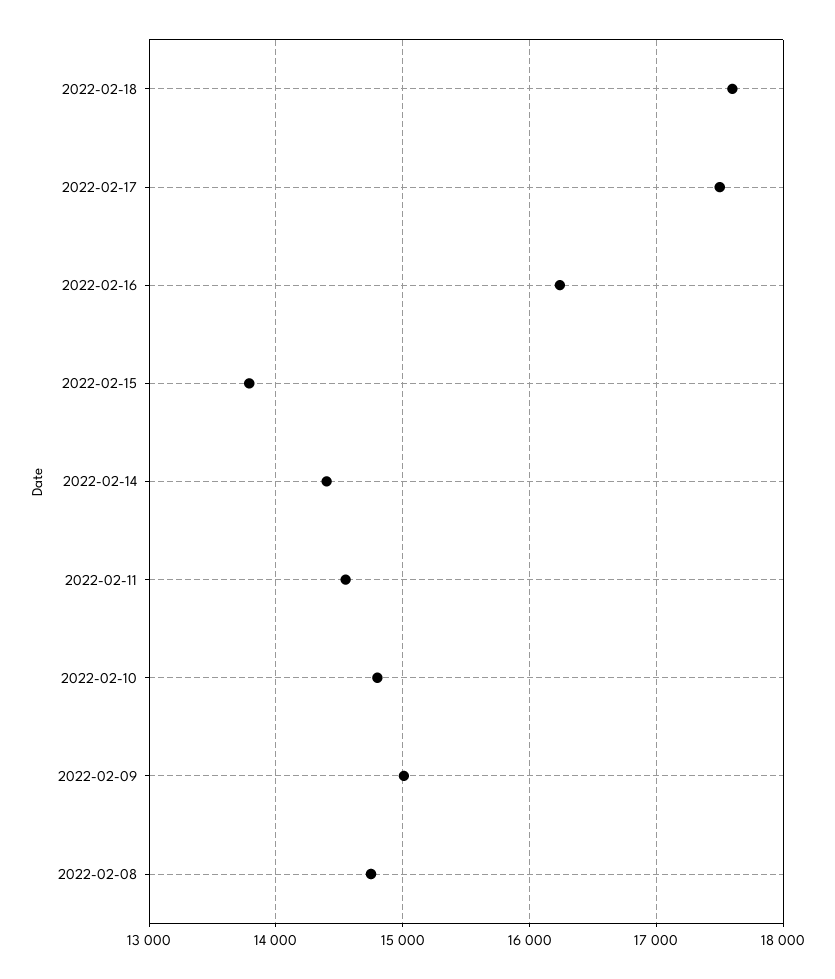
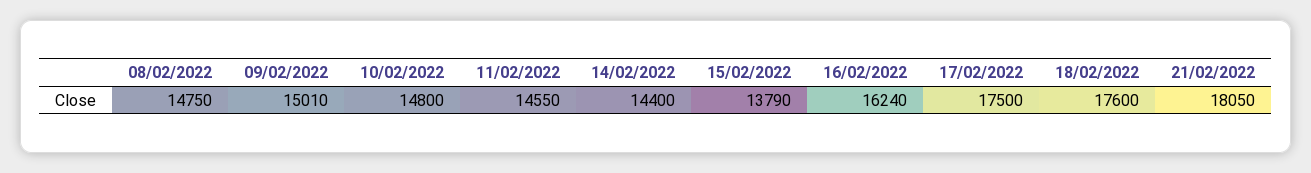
21/02/2022: none -> 18050

